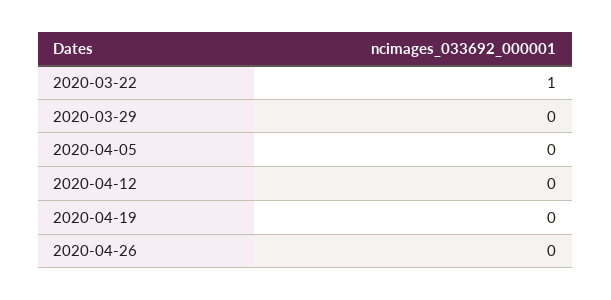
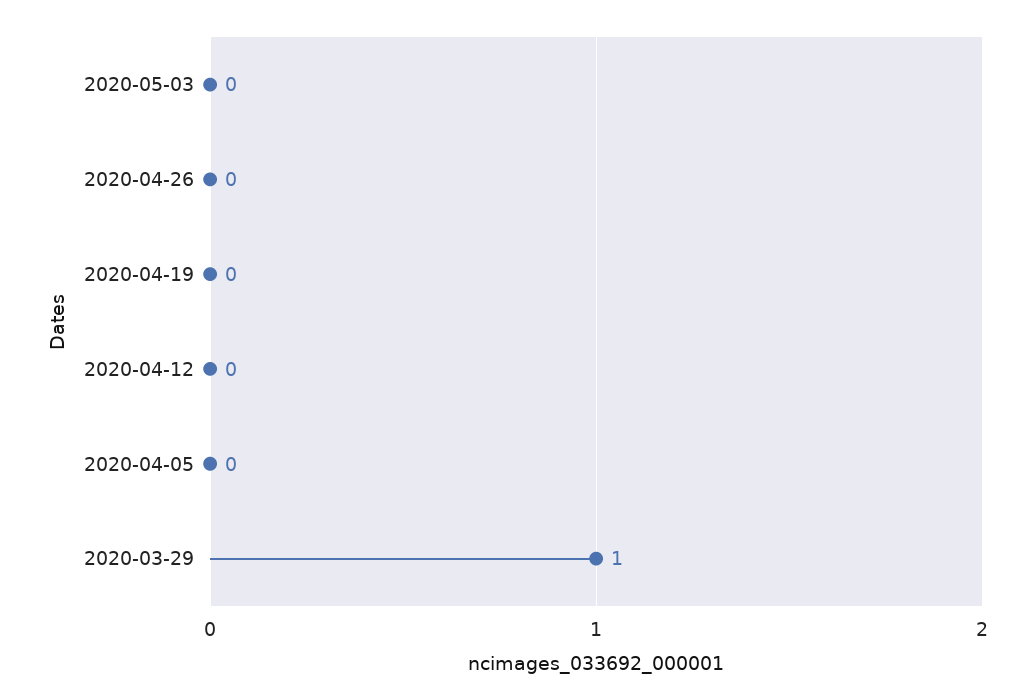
2020-03-22: 1 -> none
2020-03-29: 0 -> 1
2020-05-03: none -> 0

